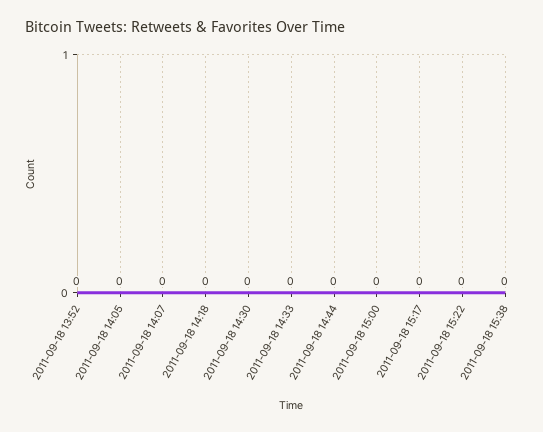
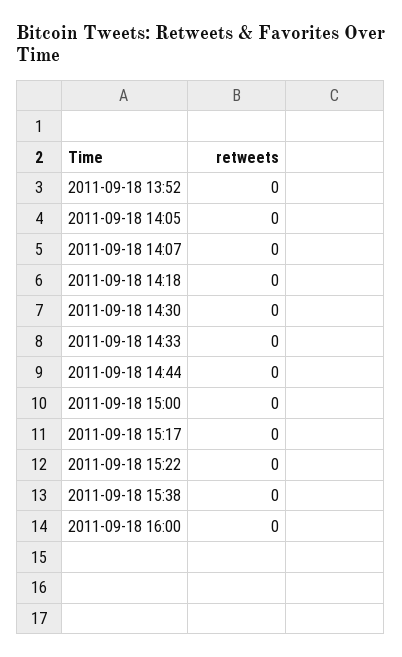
2011-09-18 16:00: none -> 0

